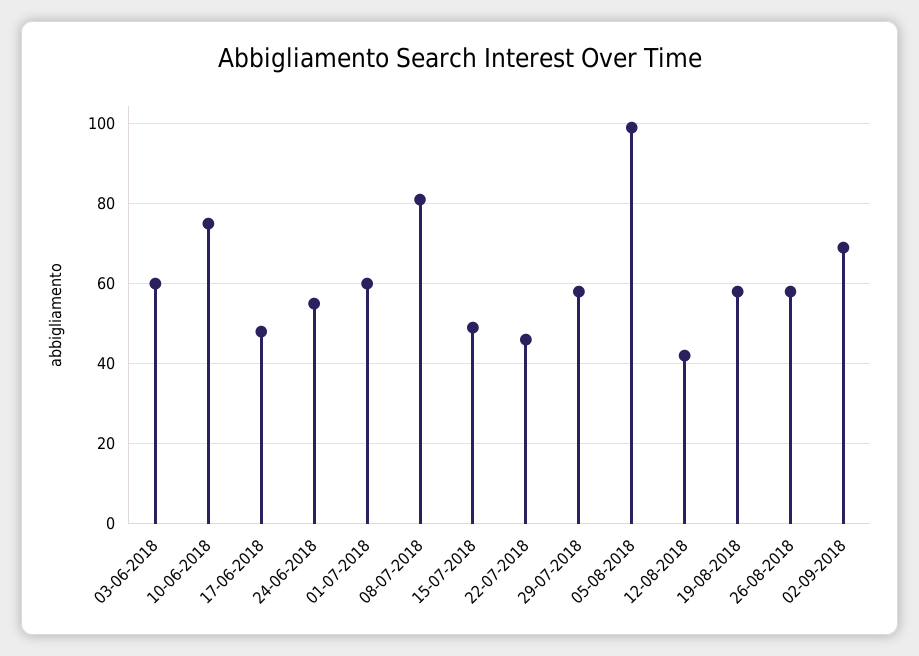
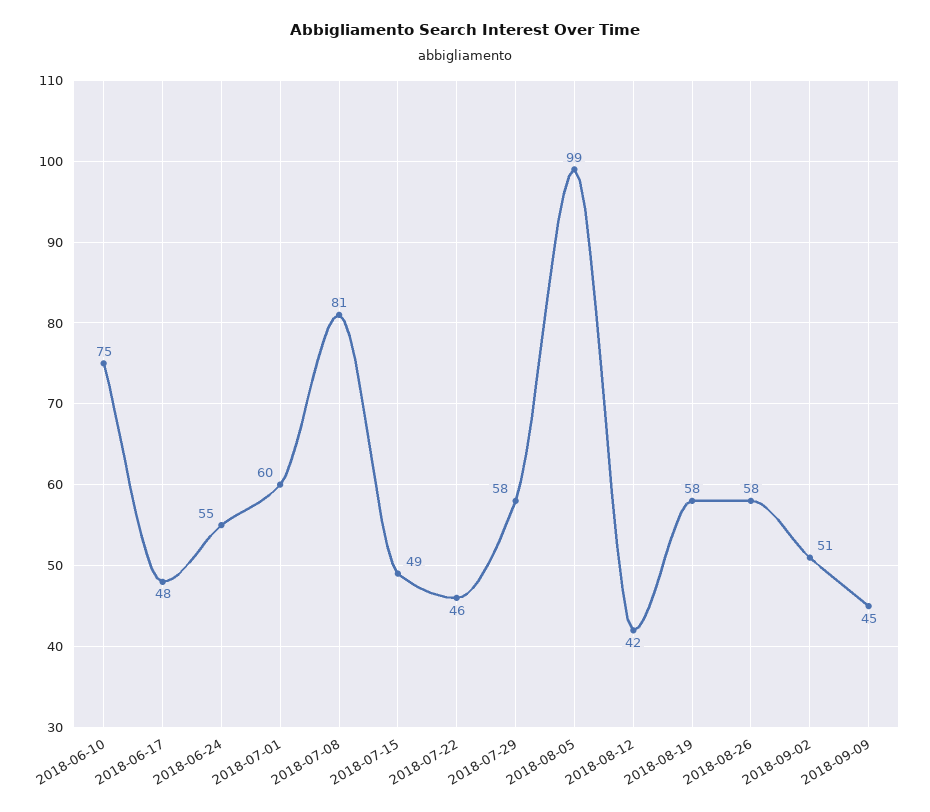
03-06-2018: 60 -> none
02-09-2018: 70 -> 51
2018-09-09: none -> 45

